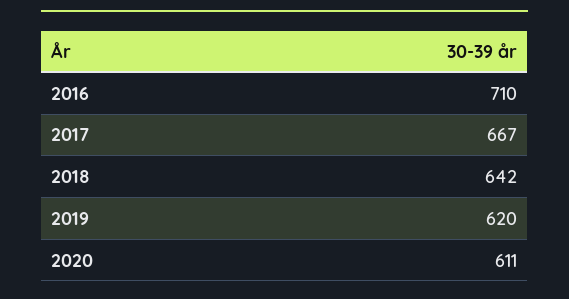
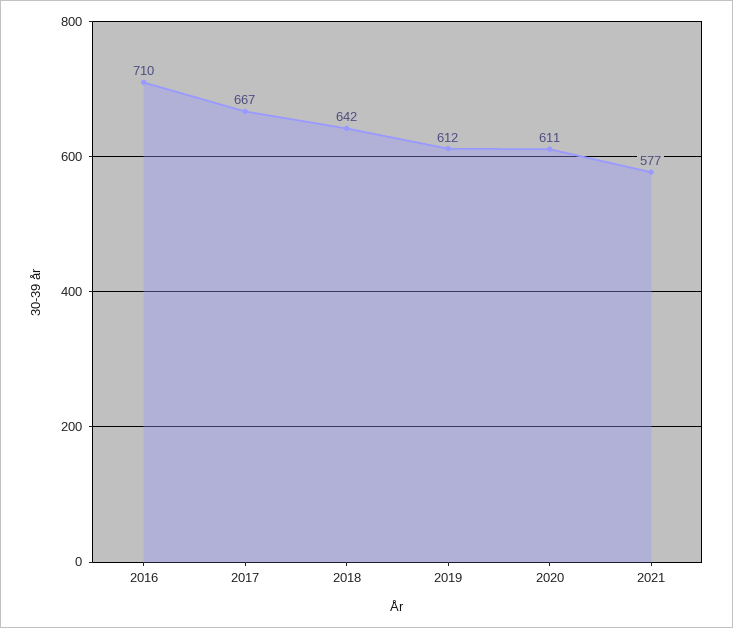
2019: 620 -> 612
2021: none -> 577

